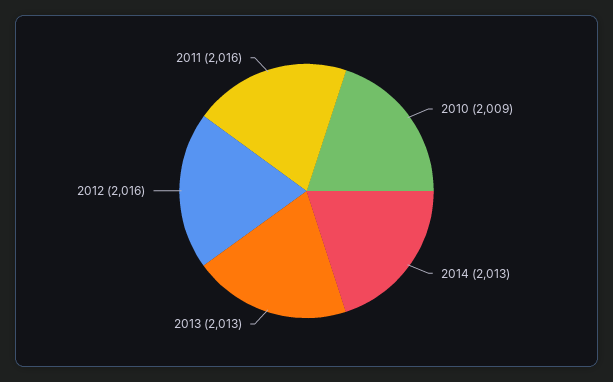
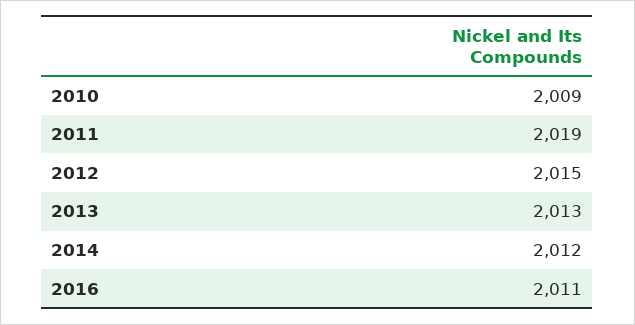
2014: 2013 -> 2012
2012: 2016 -> 2015
2011: 2016 -> 2019
2016: none -> 2011

